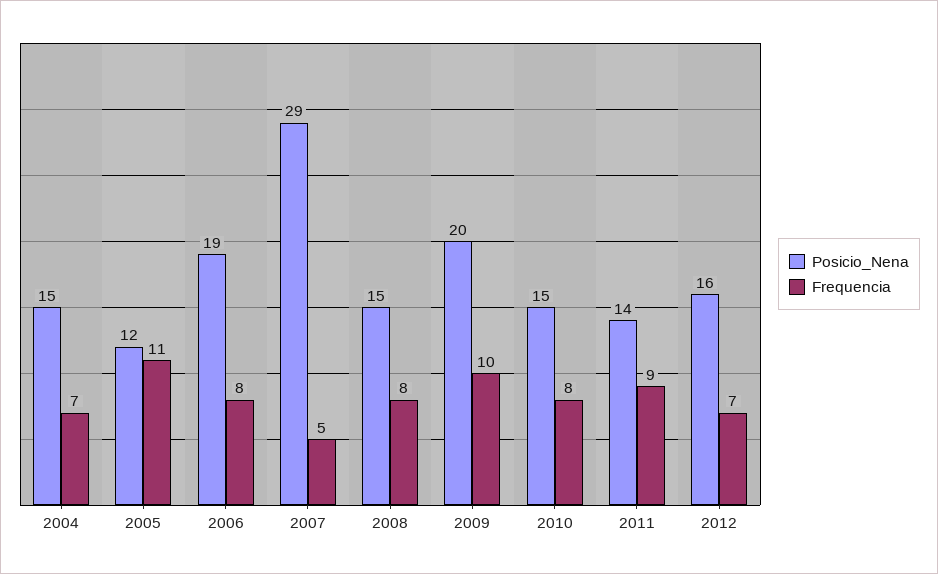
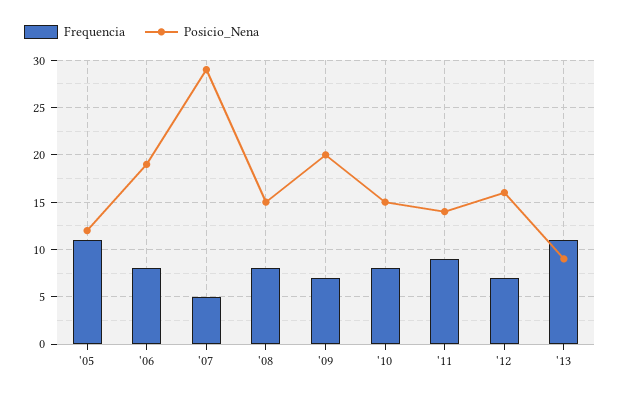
Posicio_Nena, 2004: 15 -> none
Frequencia, 2004: 7 -> none
Frequencia, 2009: 10 -> 7
Frequencia, '13: none -> 11
Posicio_Nena, '13: none -> 9

